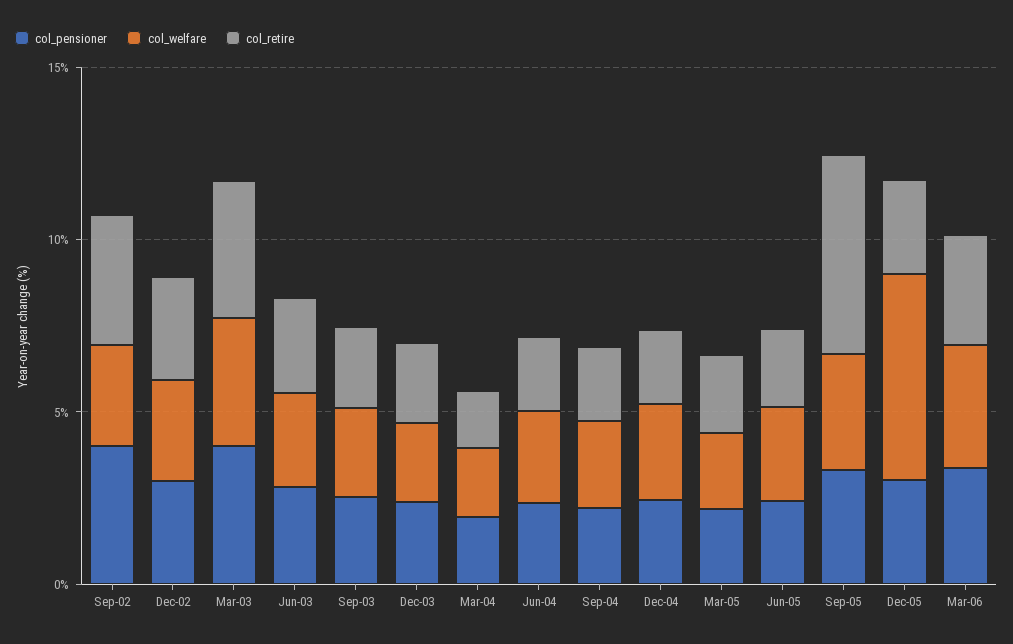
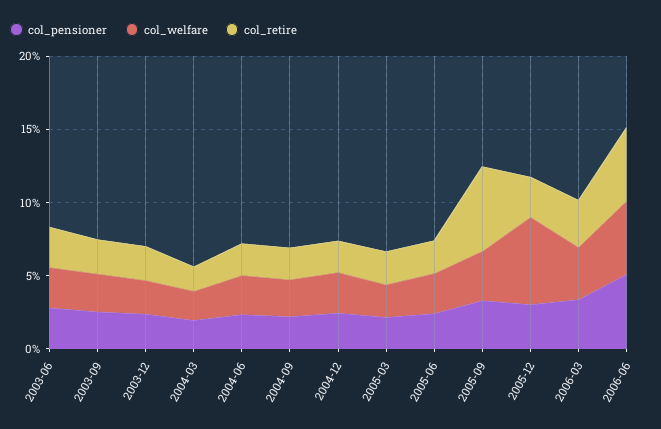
col_pensioner, Sep-02: 4 -> none
col_welfare, Sep-02: 3 -> none
col_retire, Sep-02: 4 -> none
col_pensioner, Dec-02: 3 -> none
col_welfare, Dec-02: 3 -> none
col_retire, Dec-02: 3 -> none
col_pensioner, Mar-03: 4 -> none
col_welfare, Mar-03: 4 -> none
col_retire, Mar-03: 4 -> none
col_pensioner, 2006-06: none -> 5
col_welfare, 2006-06: none -> 5
col_retire, 2006-06: none -> 5

